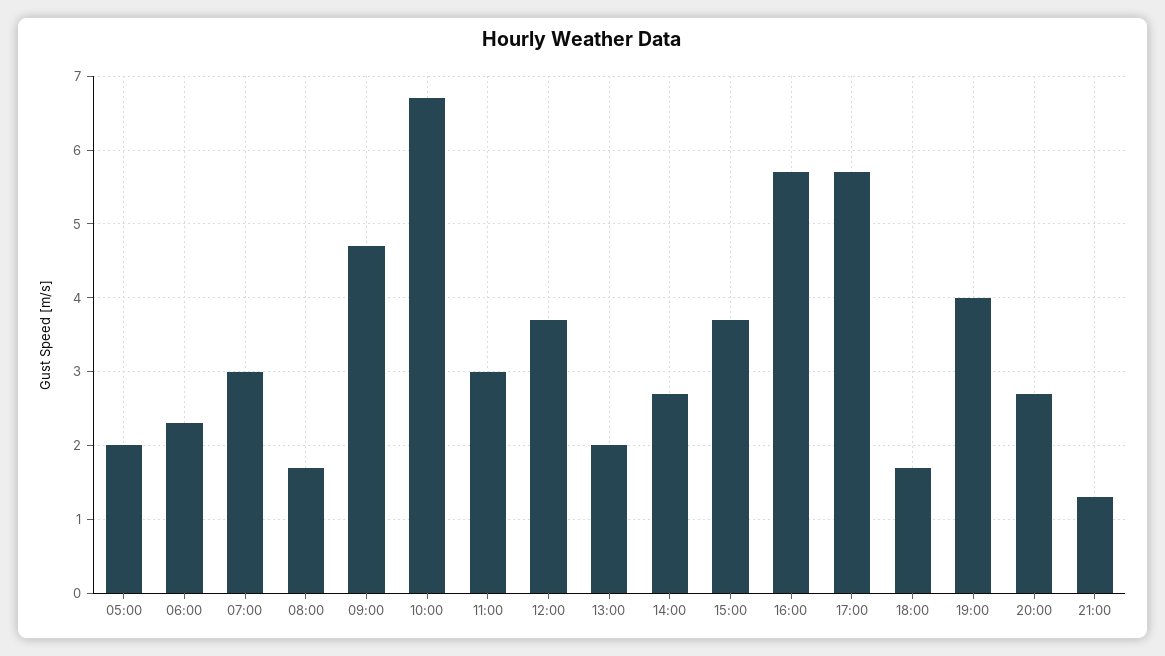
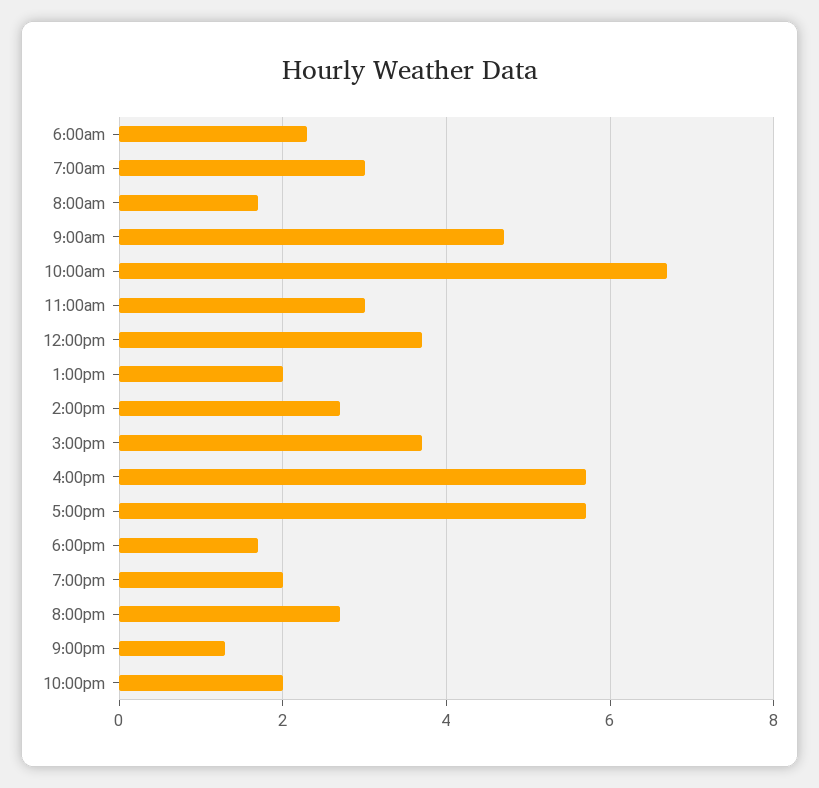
05:00: 2 -> none
19:00: 4 -> 2
10:00pm: none -> 2

